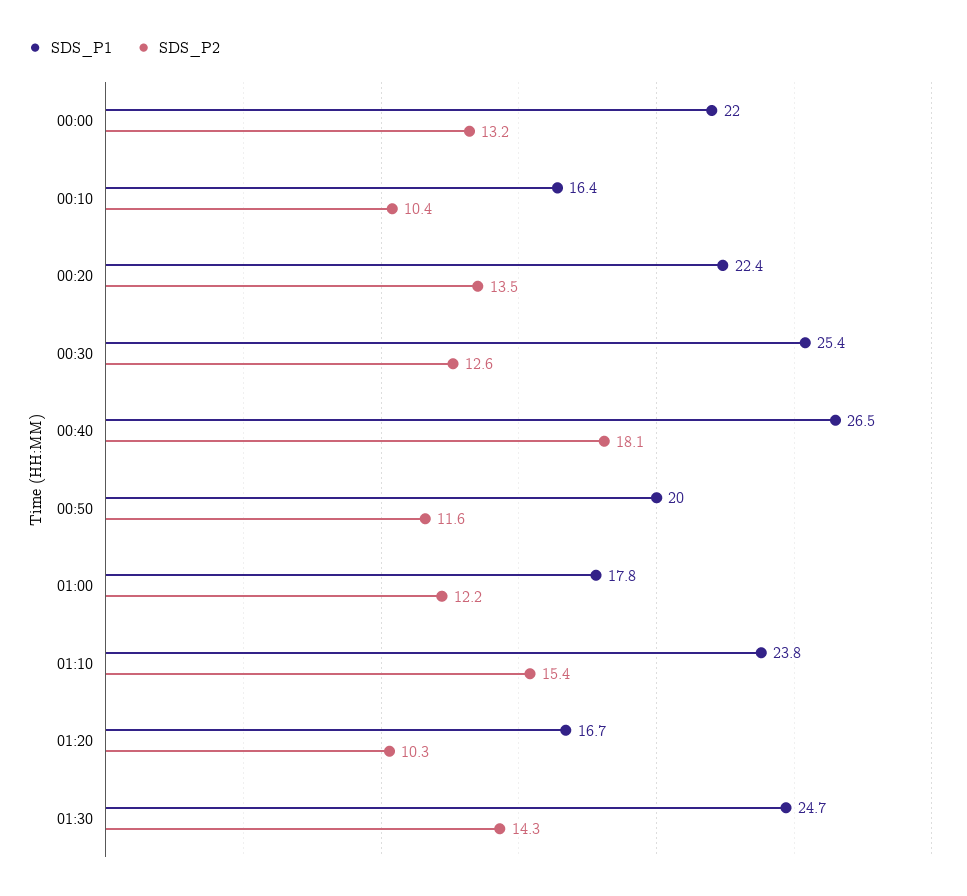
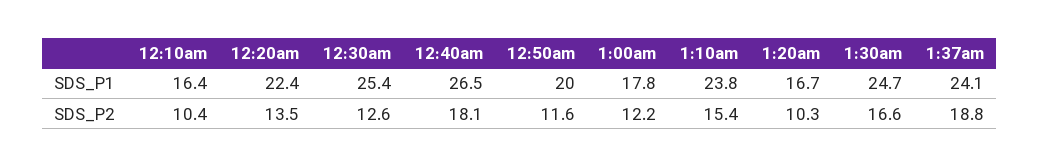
SDS_P1, 00:00: 22 -> none
SDS_P2, 00:00: 13.2 -> none
SDS_P2, 01:30: 14.3 -> 16.6
SDS_P1, 1:37am: none -> 24.1
SDS_P2, 1:37am: none -> 18.8

